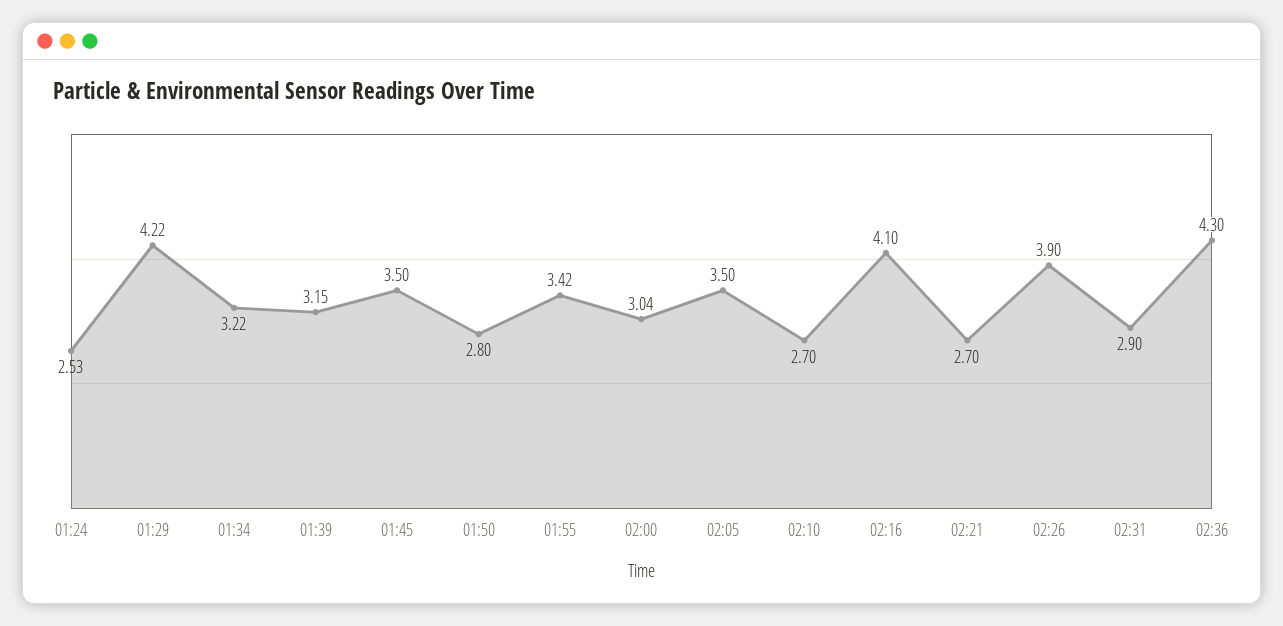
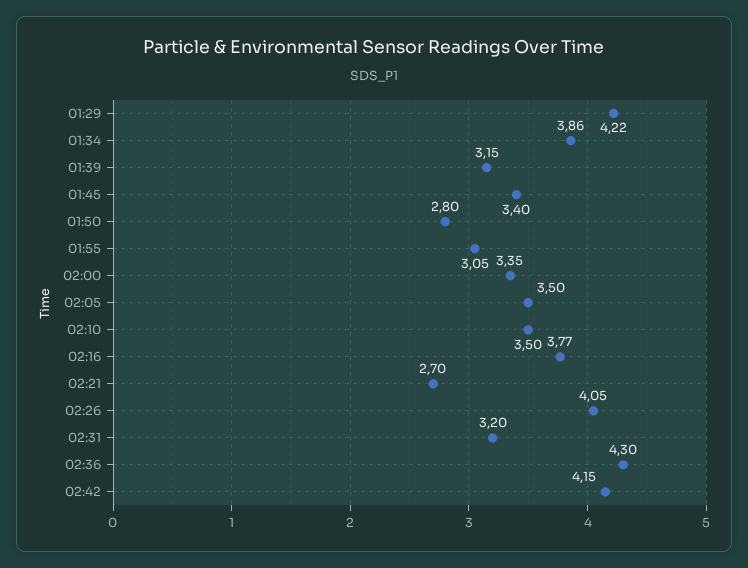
01:24: 2.53 -> none
01:34: 3.22 -> 3.86
01:45: 3.5 -> 3.4
01:55: 3.42 -> 3.05
02:00: 3.04 -> 3.35
02:10: 2.7 -> 3.5
02:16: 4.1 -> 3.77
02:26: 3.9 -> 4.05
02:31: 2.9 -> 3.2
02:42: none -> 4.15

